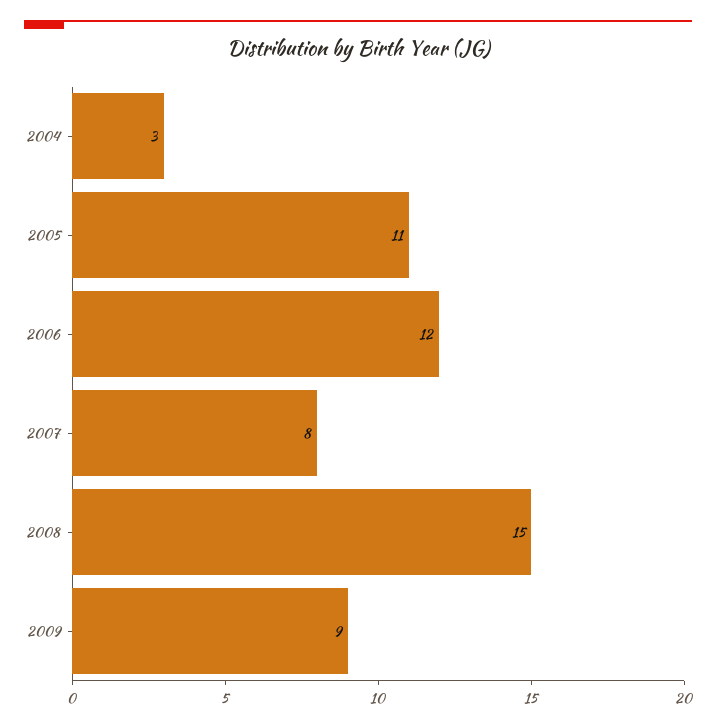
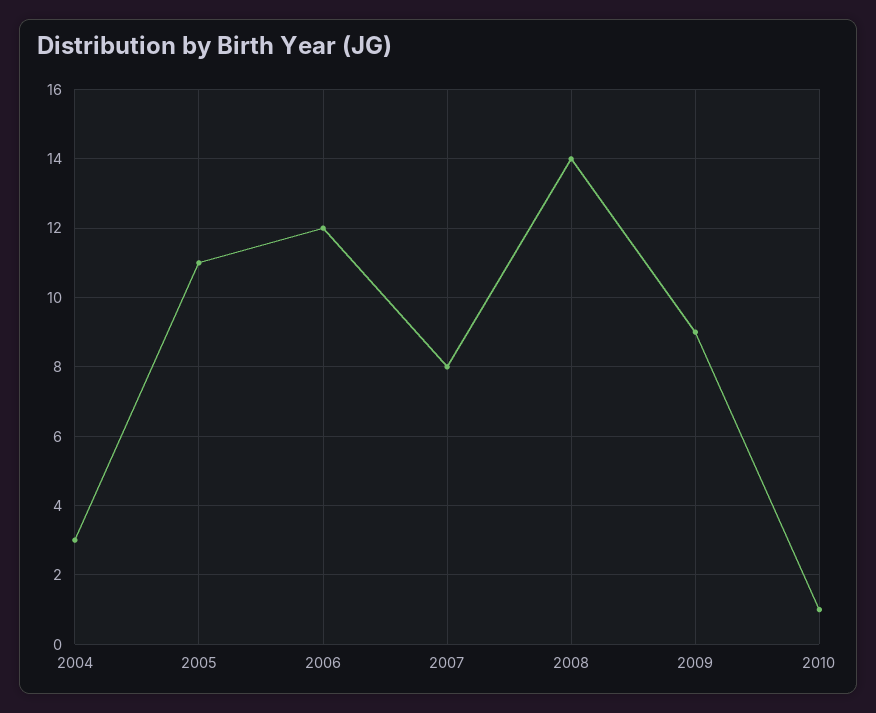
2008: 15 -> 14
2010: none -> 1

